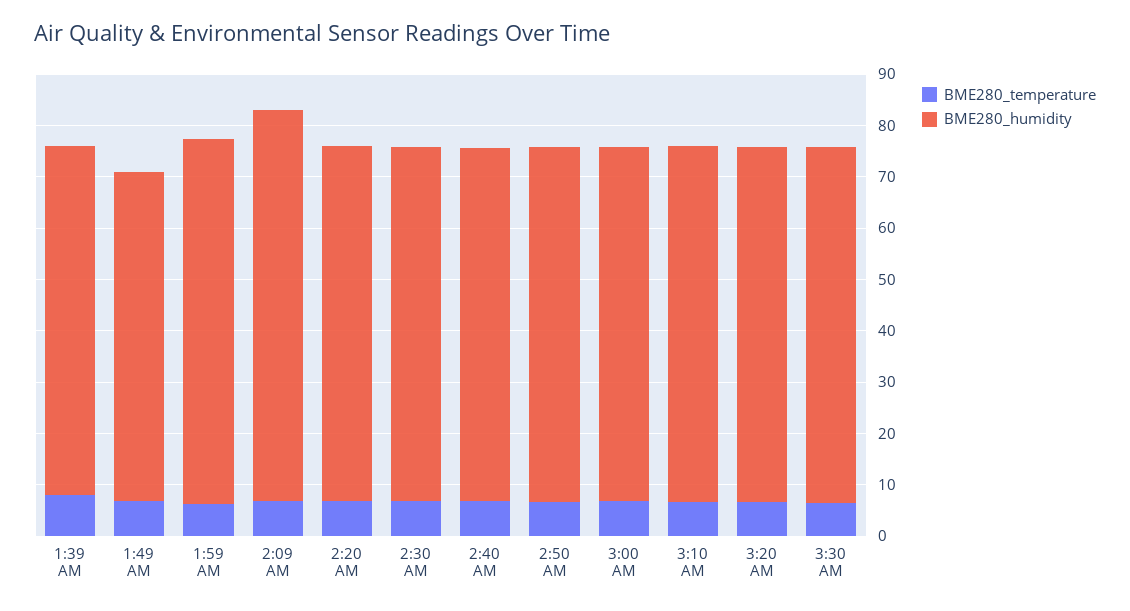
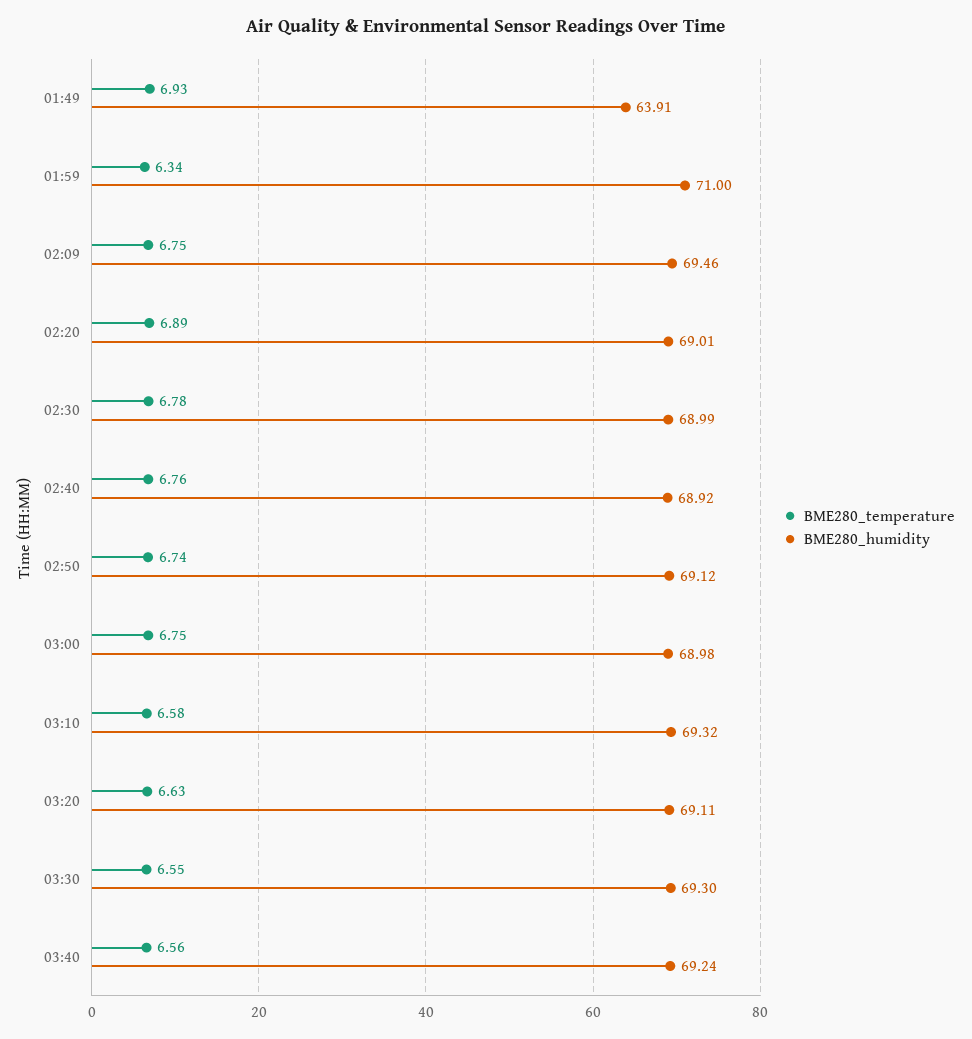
BME280_temperature, 1:39 AM: 8 -> none
BME280_humidity, 1:39 AM: 68 -> none
BME280_humidity, 2:09 AM: 76 -> 69.46
BME280_temperature, 03:40: none -> 6.56
BME280_humidity, 03:40: none -> 69.24

